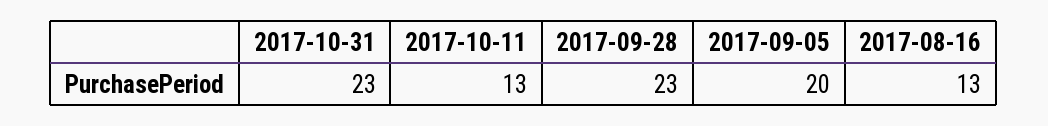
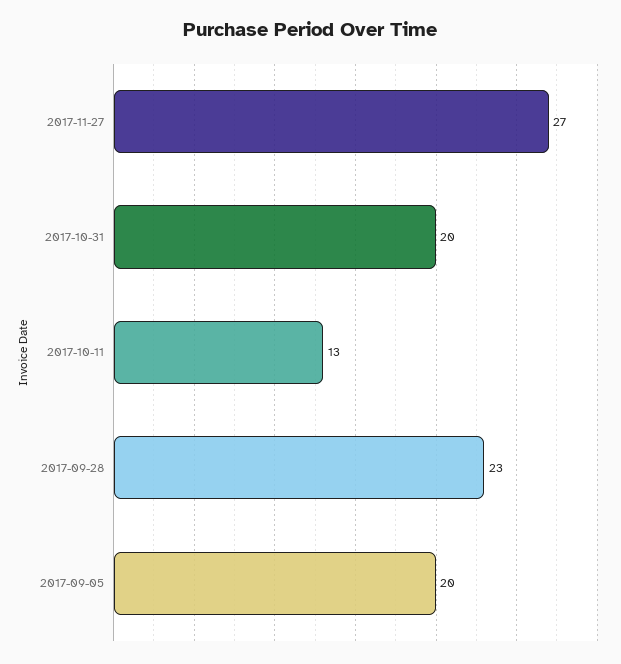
2017-10-31: 23 -> 20
2017-08-16: 13 -> none
2017-11-27: none -> 27

